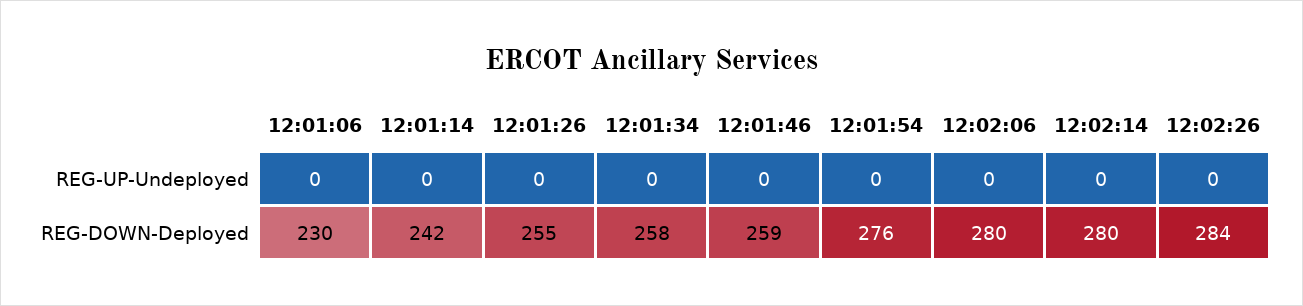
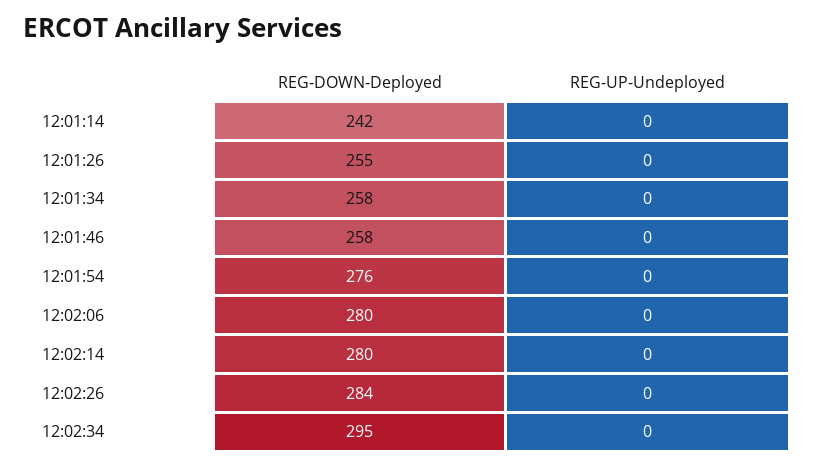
12:01:06, REG-UP-Undeployed: 0 -> none
12:01:06, REG-DOWN-Deployed: 230 -> none
12:01:46, REG-DOWN-Deployed: 259 -> 258
12:02:34, REG-DOWN-Deployed: none -> 295
12:02:34, REG-UP-Undeployed: none -> 0

